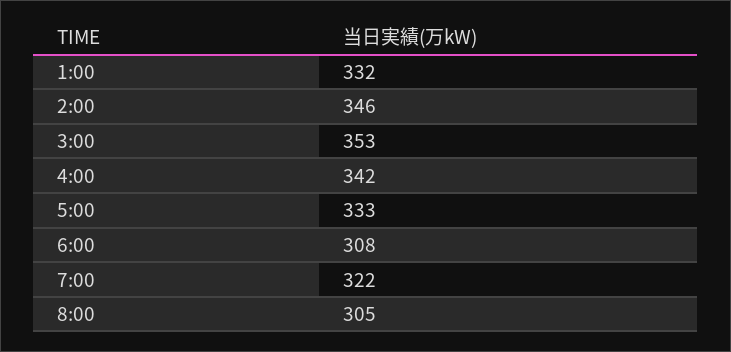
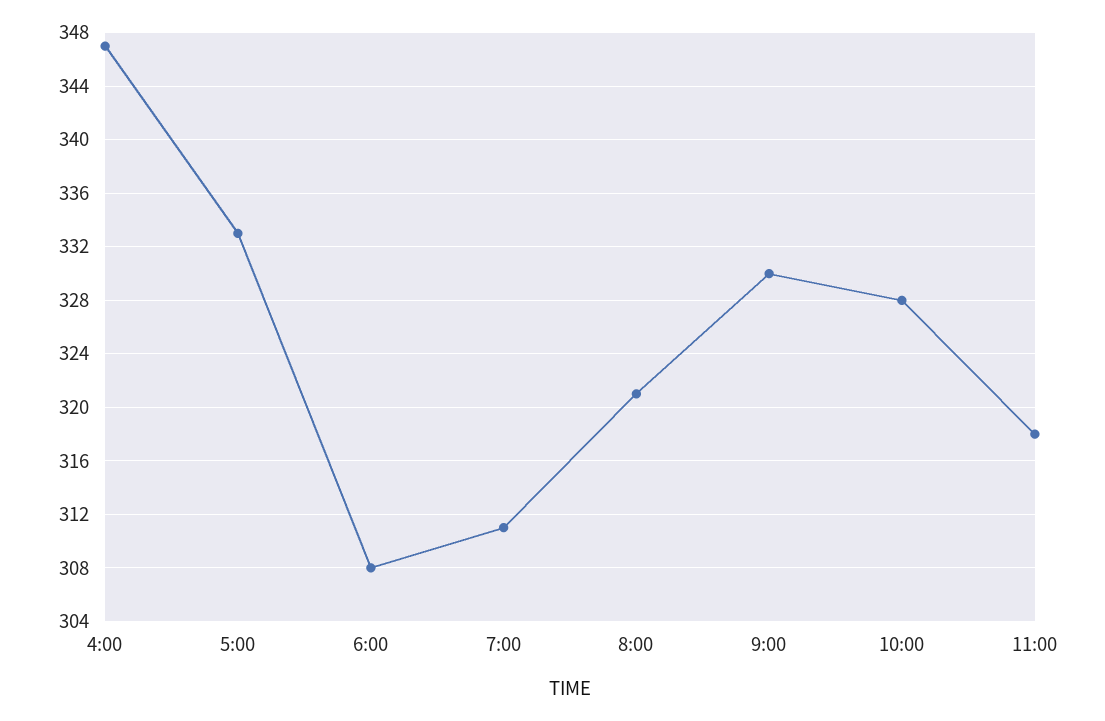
1:00: 332 -> none
2:00: 346 -> none
3:00: 353 -> none
4:00: 342 -> 347
7:00: 322 -> 311
8:00: 305 -> 321
9:00: none -> 330
10:00: none -> 328
11:00: none -> 318

